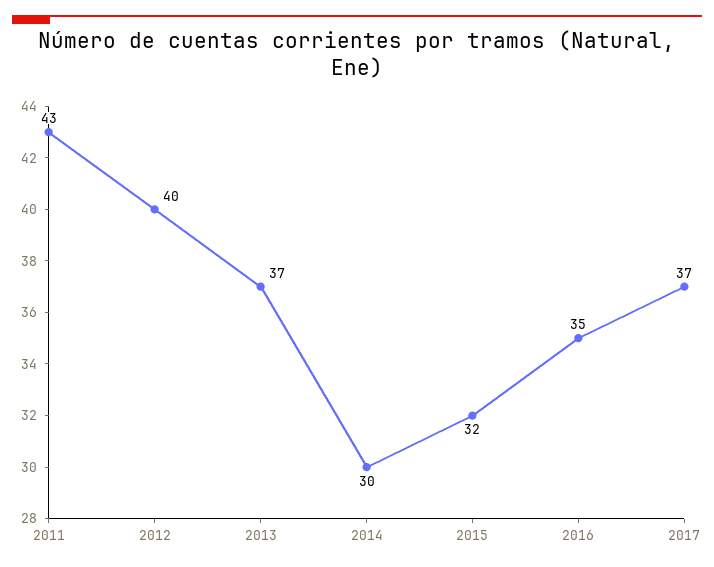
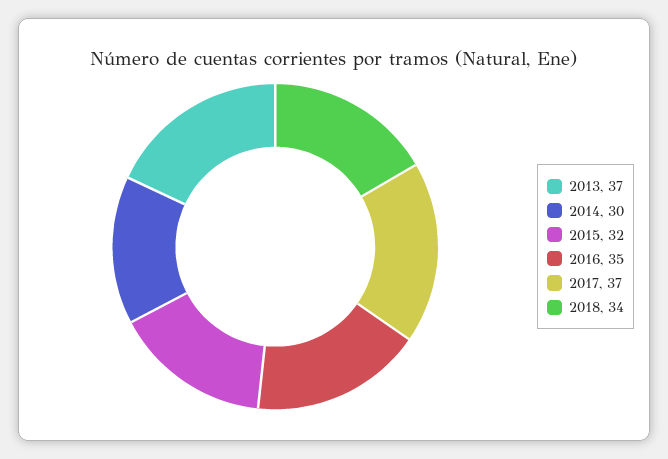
2011: 43 -> none
2012: 40 -> none
2018: none -> 34

